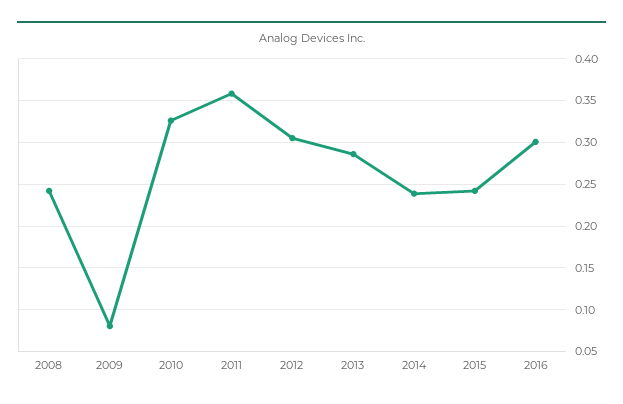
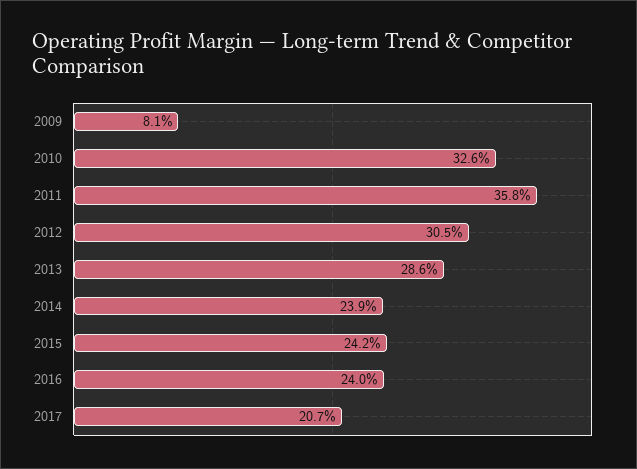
2008: 0.24 -> none
2016: 0.3 -> 0.24
2017: none -> 0.207

